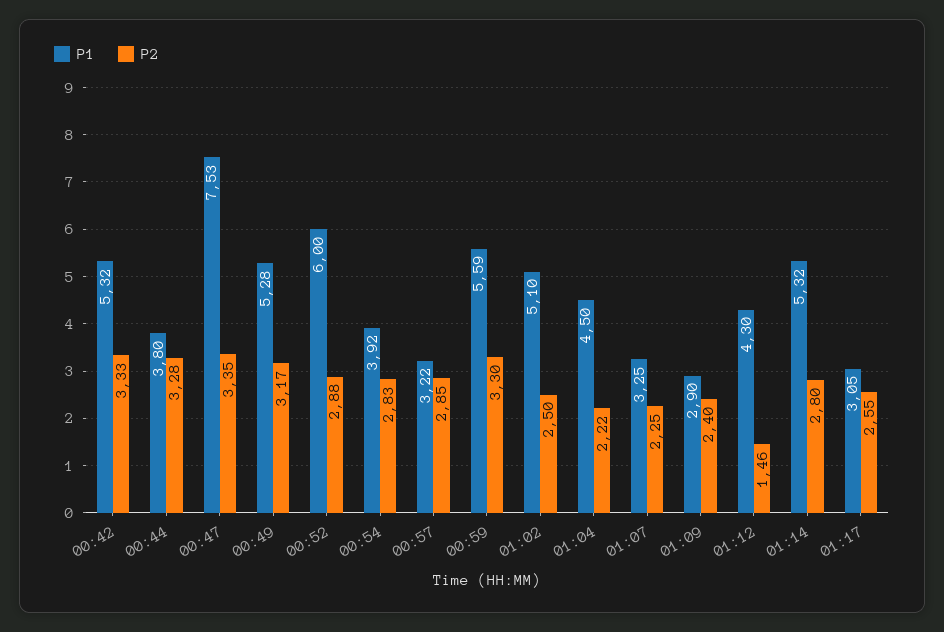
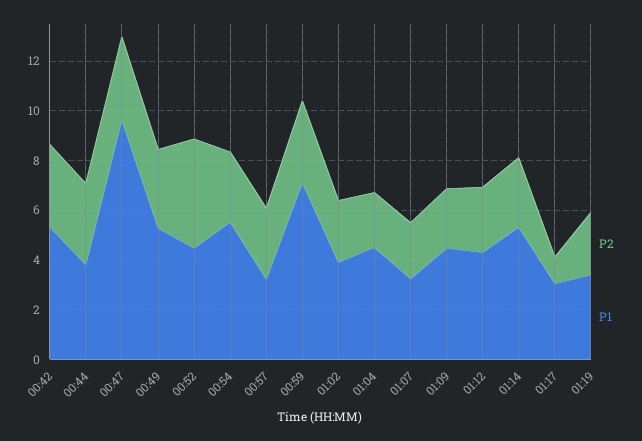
P1, 00:47: 7.53 -> 9.5
P1, 00:52: 6 -> 4.5
P2, 00:52: 2.88 -> 4.5
P1, 00:54: 3.92 -> 5.5
P1, 00:59: 5.59 -> 7
P1, 01:02: 5.1 -> 4
P1, 01:09: 2.9 -> 4.5
P2, 01:12: 1.46 -> 2.5
P2, 01:17: 2.55 -> 1
P2, 01:19: none -> 2.5
P1, 01:19: none -> 3.5

